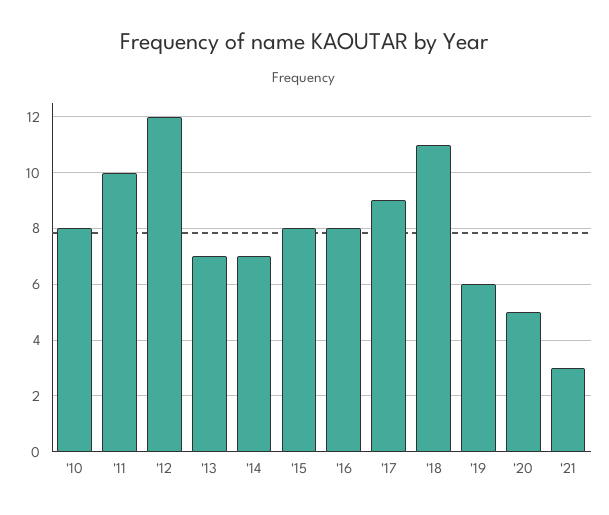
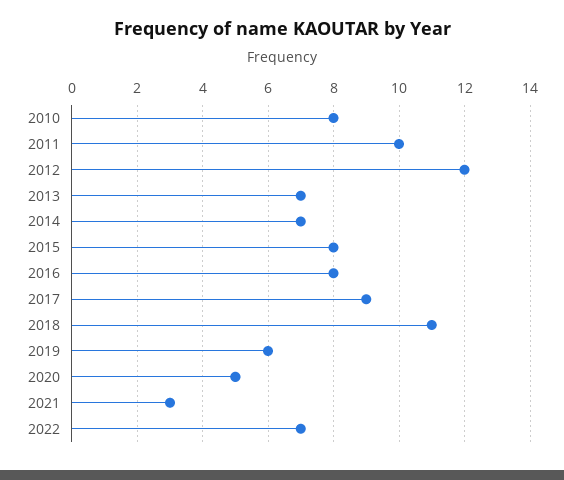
2022: none -> 7

